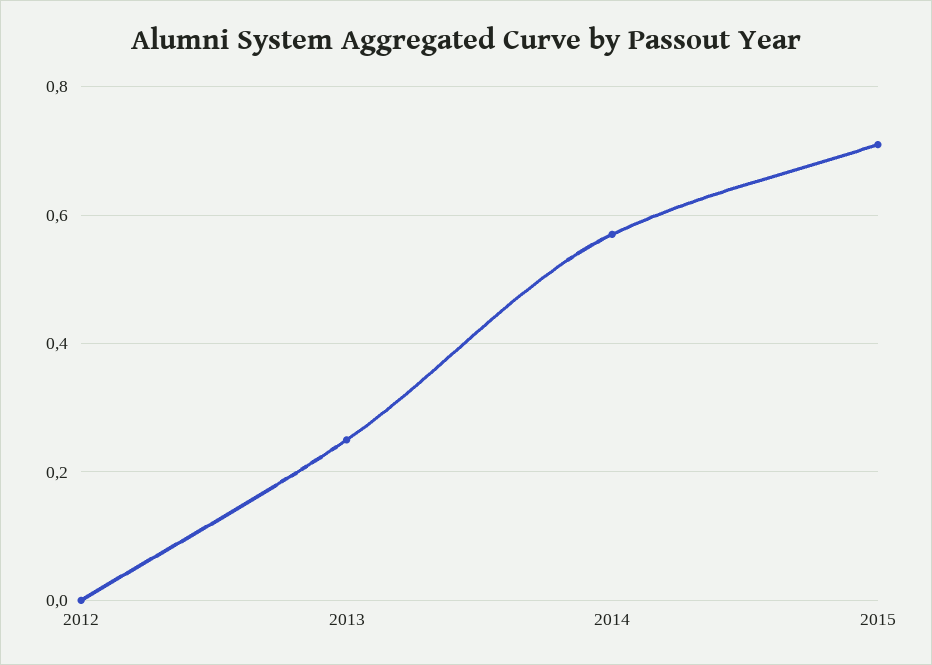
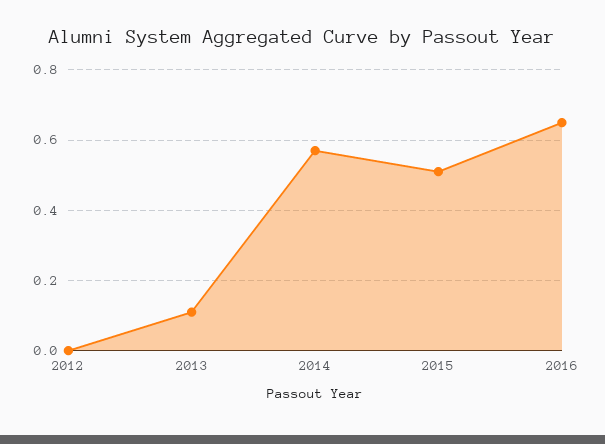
2013: 0.25 -> 0.1
2015: 0.7 -> 0.5
2016: none -> 0.65

